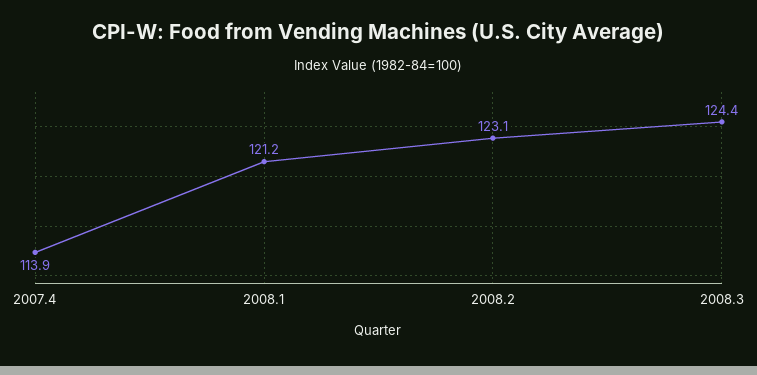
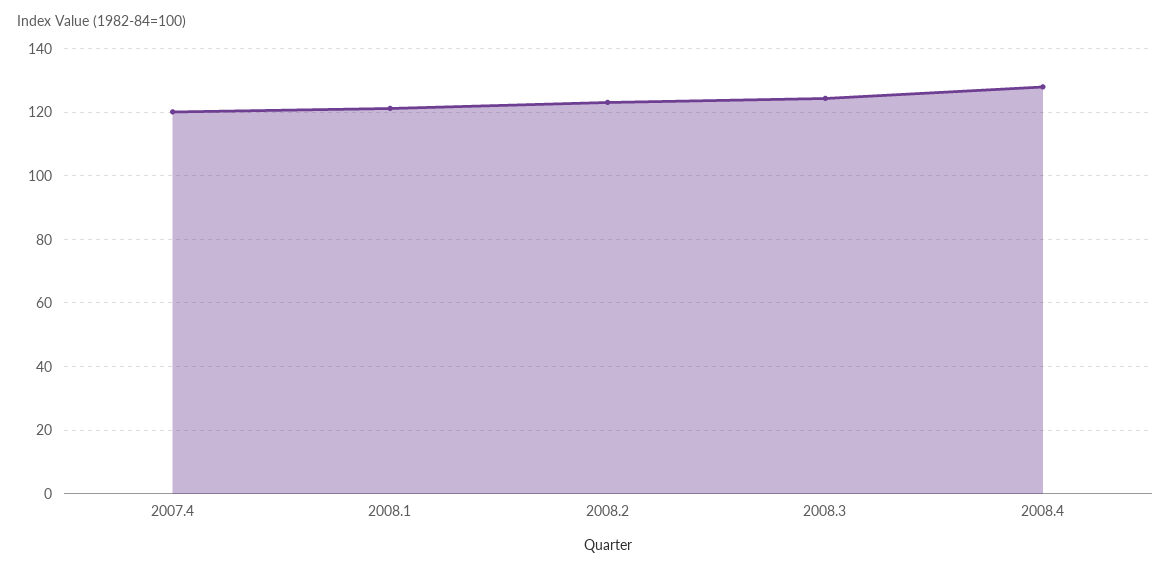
2007.4: 113.9 -> 120
2008.4: none -> 128

